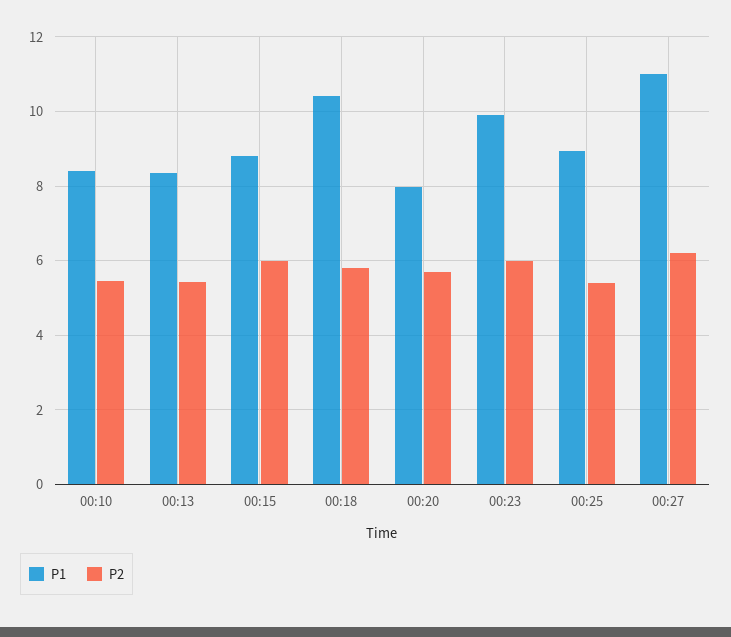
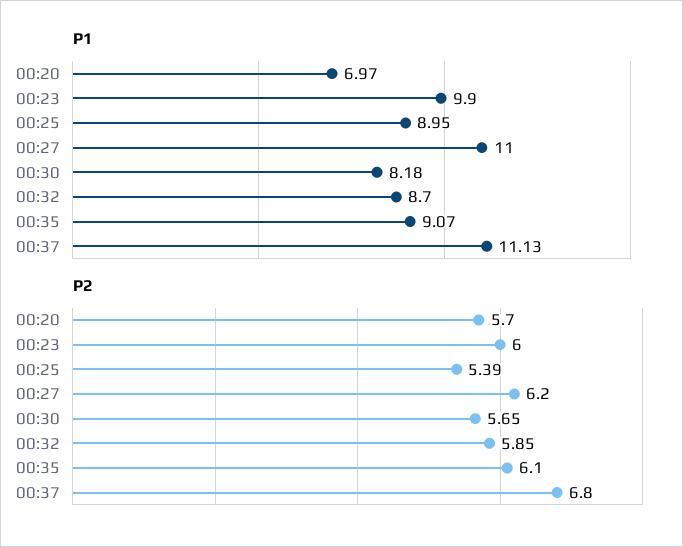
P1, 00:10: 8.4 -> none
P2, 00:10: 5.4 -> none
P1, 00:13: 8.4 -> none
P2, 00:13: 5.4 -> none
P1, 00:15: 8.8 -> none
P2, 00:15: 6 -> none
P1, 00:18: 10.4 -> none
P2, 00:18: 5.8 -> none
P1, 00:20: 8 -> 6.97
P1, 00:30: none -> 8.18
P1, 00:32: none -> 8.7
P1, 00:35: none -> 9.07
P1, 00:37: none -> 11.13
P2, 00:30: none -> 5.65
P2, 00:32: none -> 5.85
P2, 00:35: none -> 6.1
P2, 00:37: none -> 6.8

